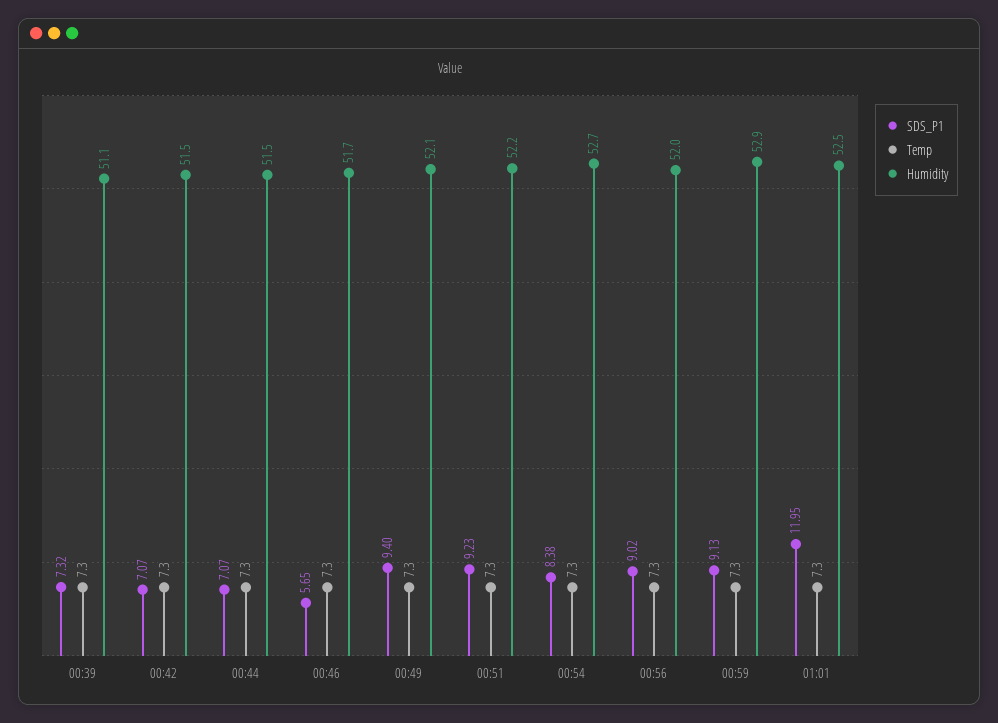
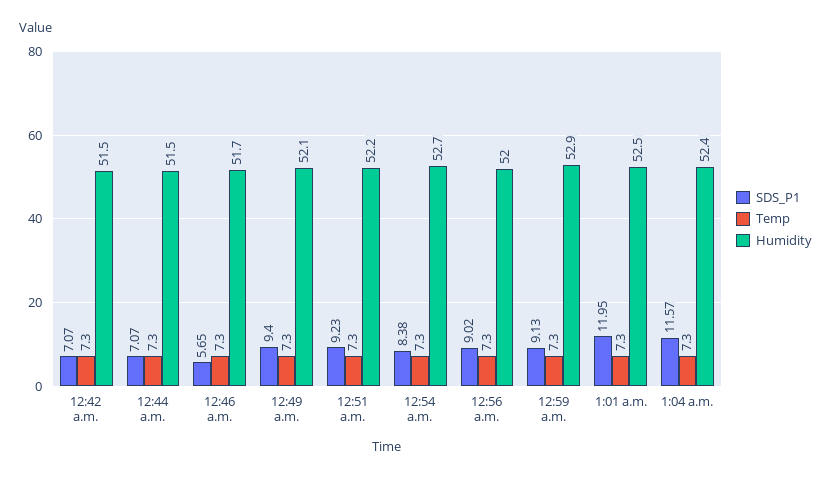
SDS_P1, 00:39: 7.32 -> none
Temp, 00:39: 7.3 -> none
Humidity, 00:39: 51.1 -> none
SDS_P1, 1:04 a.m.: none -> 11.57
Temp, 1:04 a.m.: none -> 7.3
Humidity, 1:04 a.m.: none -> 52.4

